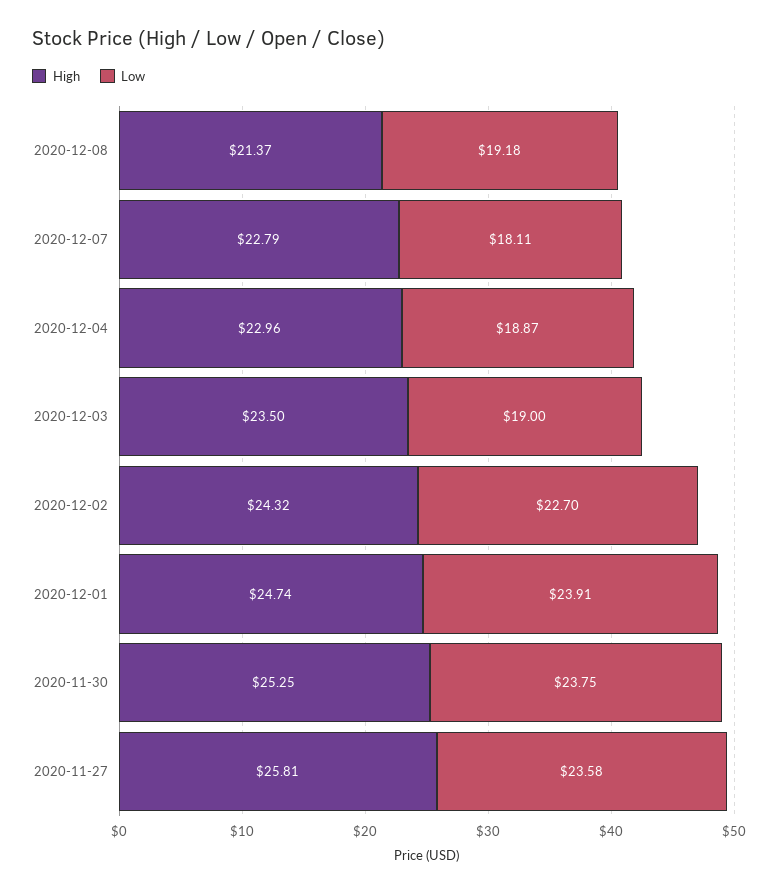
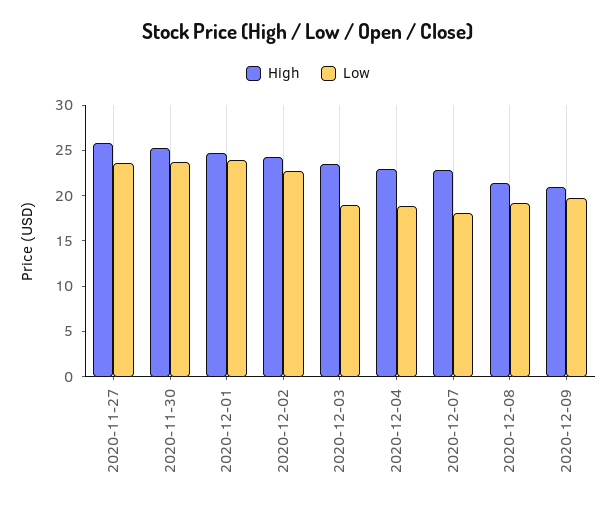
High, 2020-12-09: none -> 21
Low, 2020-12-09: none -> 20

